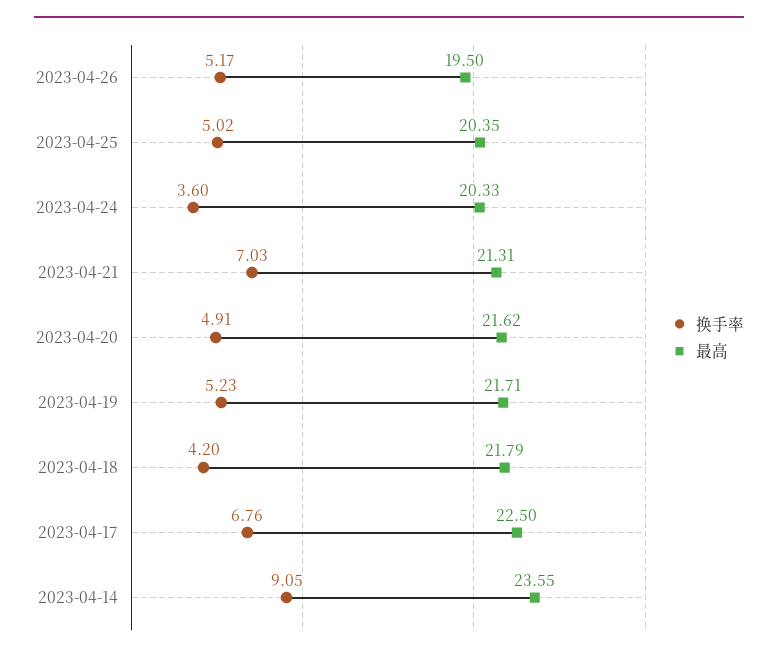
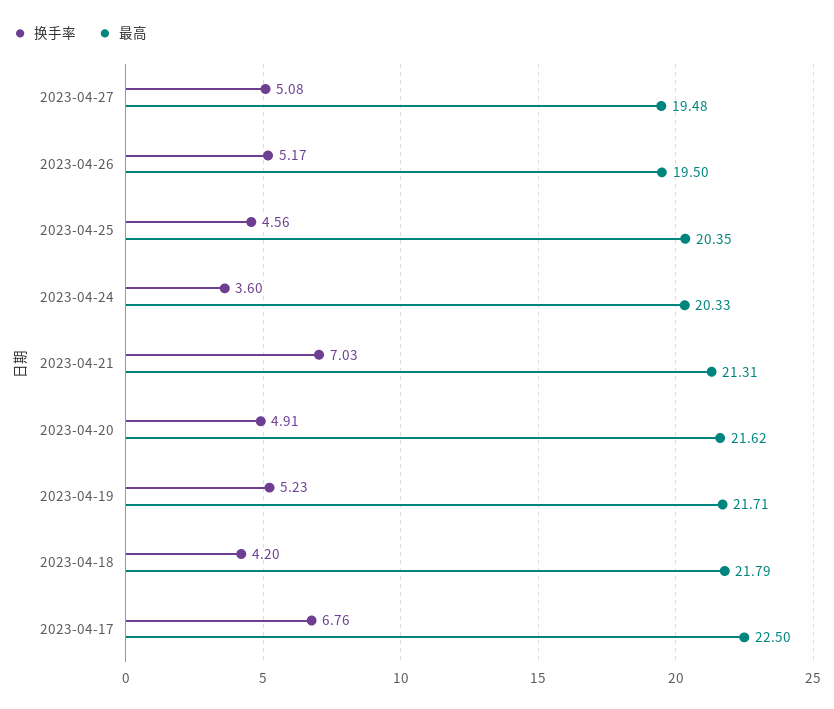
换手率, 2023-04-25: 5.02 -> 4.56
换手率, 2023-04-14: 9.05 -> none
最高, 2023-04-14: 23.55 -> none
换手率, 2023-04-27: none -> 5.08
最高, 2023-04-27: none -> 19.48

